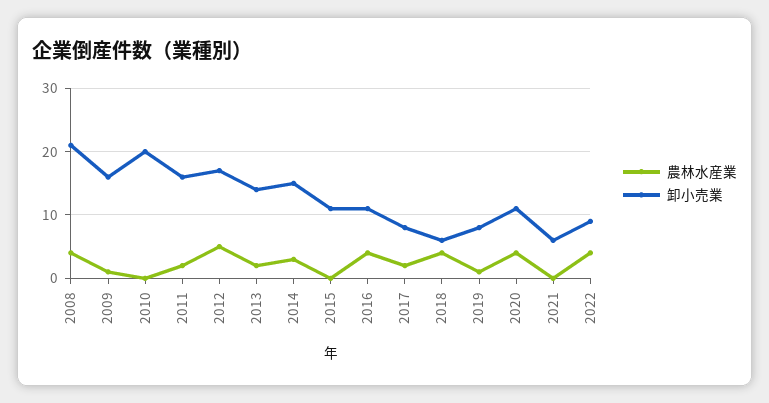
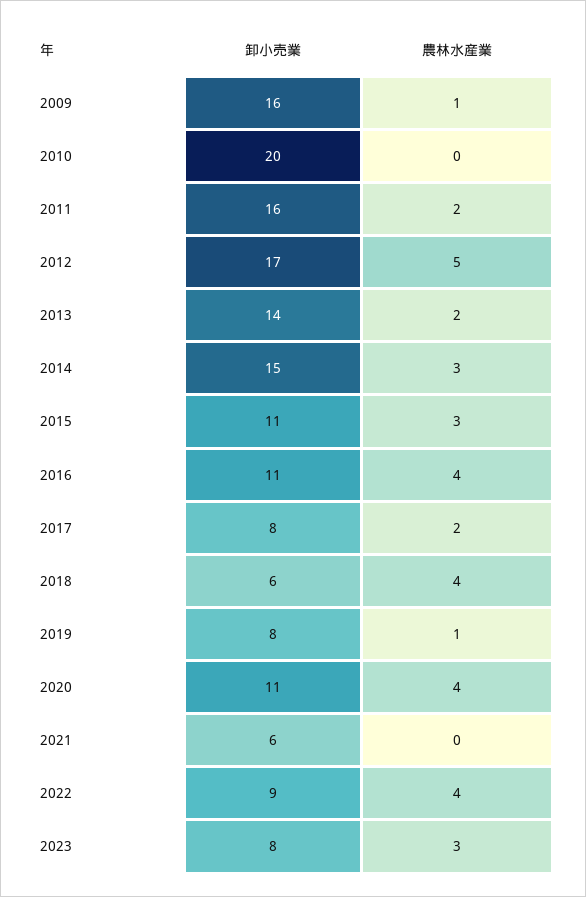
農林水産業, 2008: 4 -> none
卸小売業, 2008: 21 -> none
農林水産業, 2015: 0 -> 3
卸小売業, 2023: none -> 8
農林水産業, 2023: none -> 3

